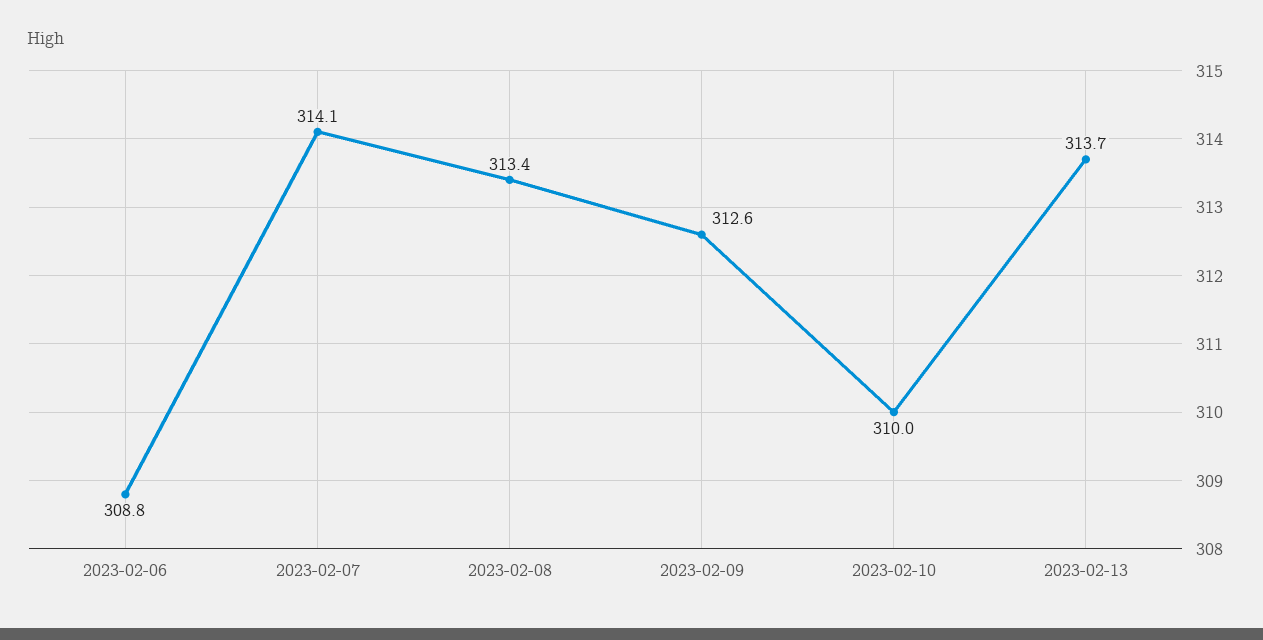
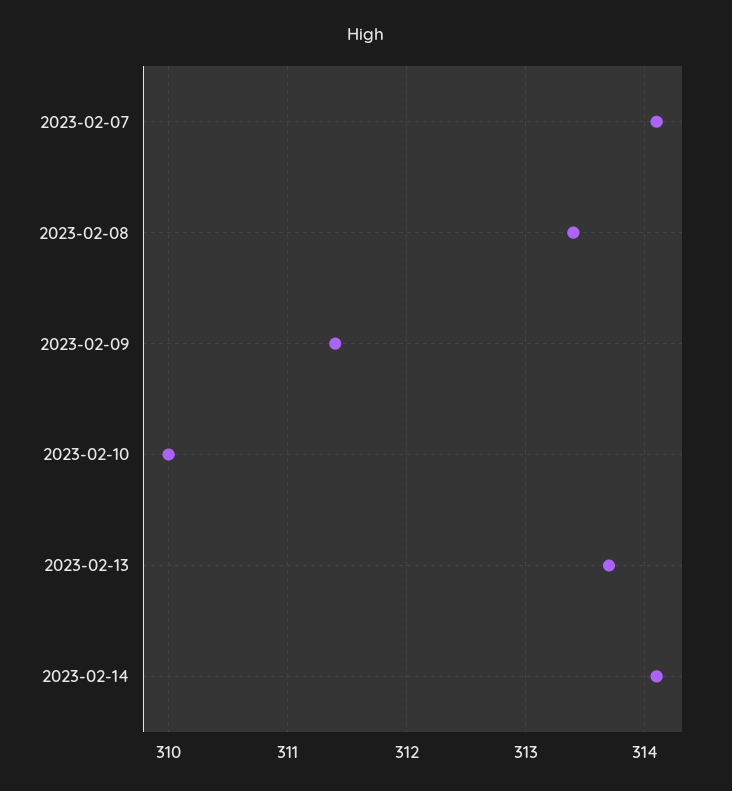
2023-02-06: 308.8 -> none
2023-02-09: 312.6 -> 311.4
2023-02-14: none -> 314.1

